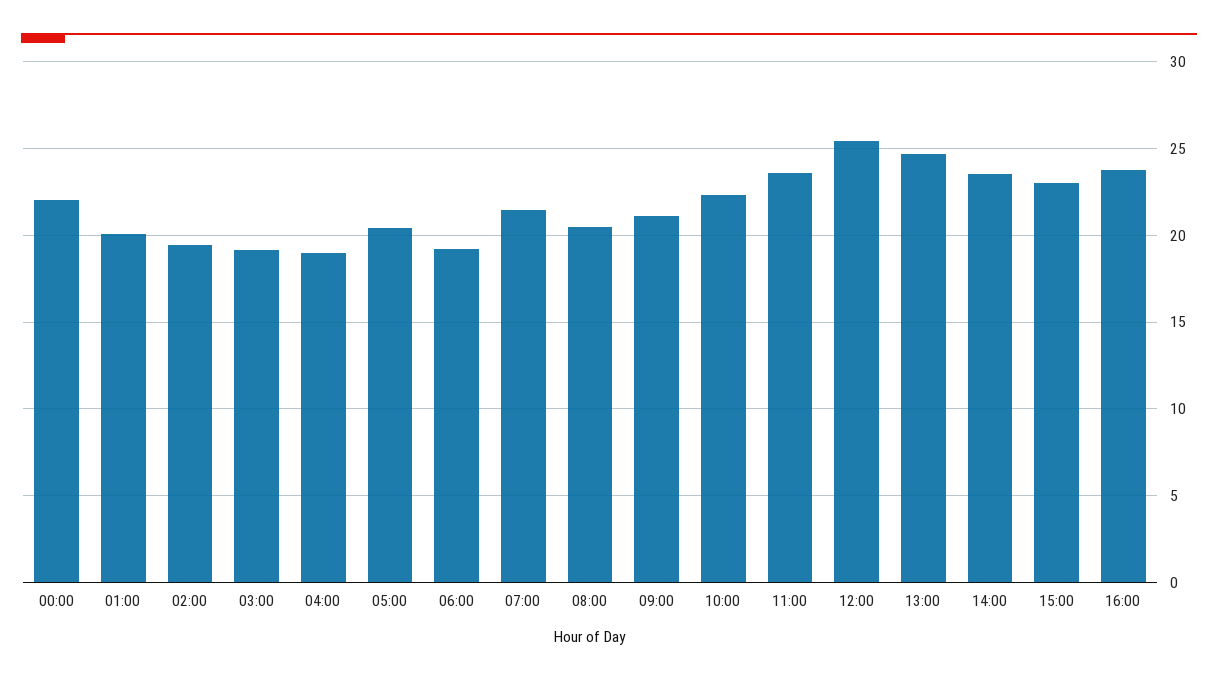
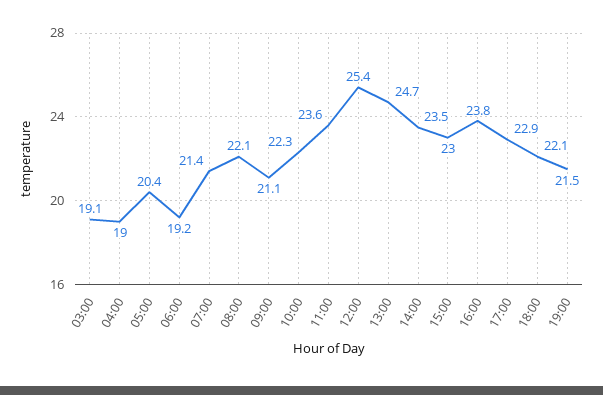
00:00: 22 -> none
01:00: 20 -> none
02:00: 19.5 -> none
08:00: 20.5 -> 22.1
17:00: none -> 22.9
18:00: none -> 22.1
19:00: none -> 21.5

